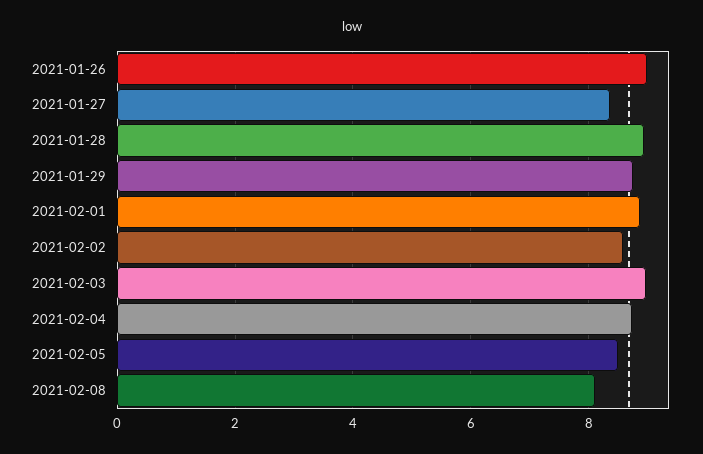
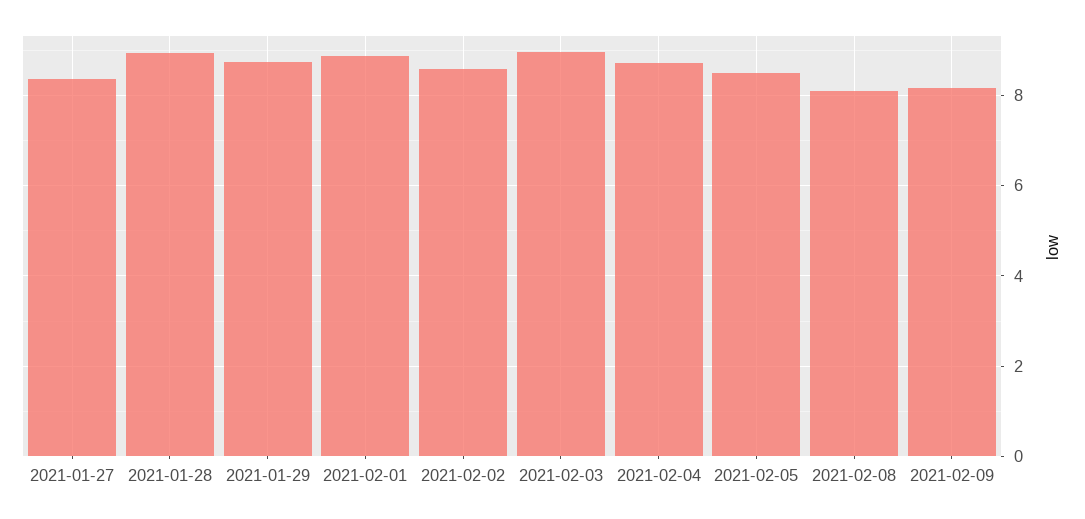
2021-01-26: 9 -> none
2021-02-09: none -> 8.2

